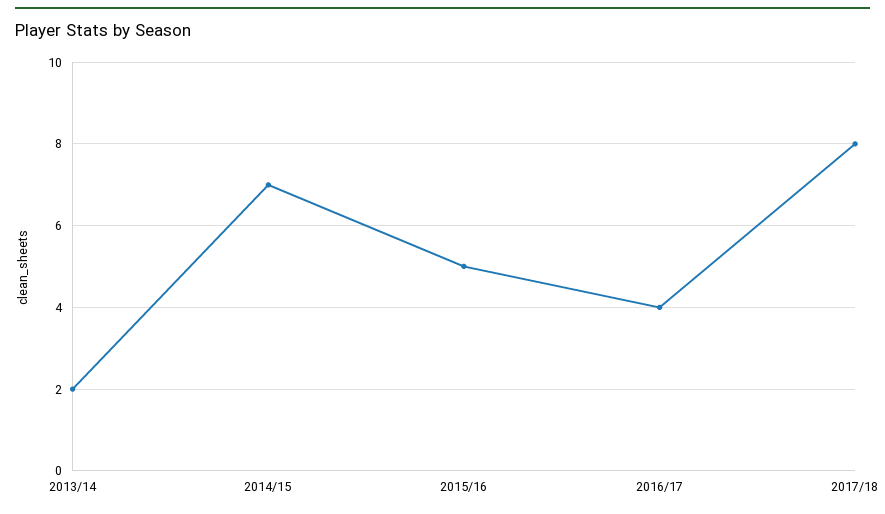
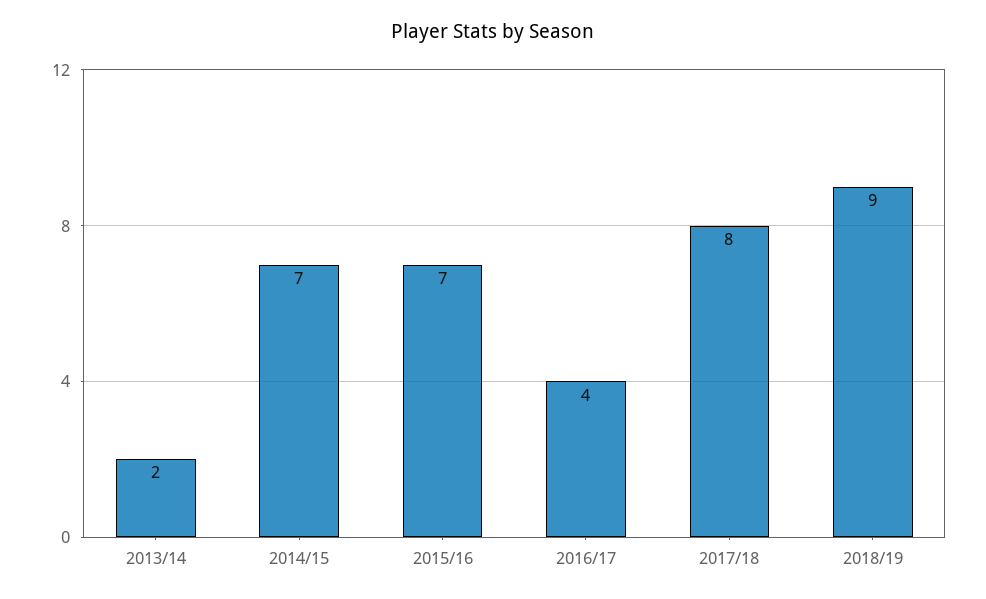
2015/16: 5 -> 7
2018/19: none -> 9

